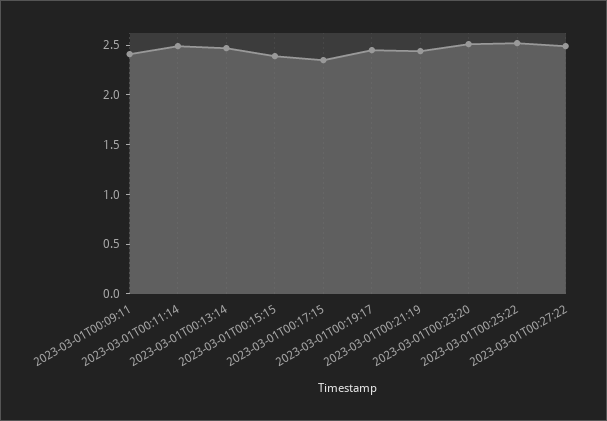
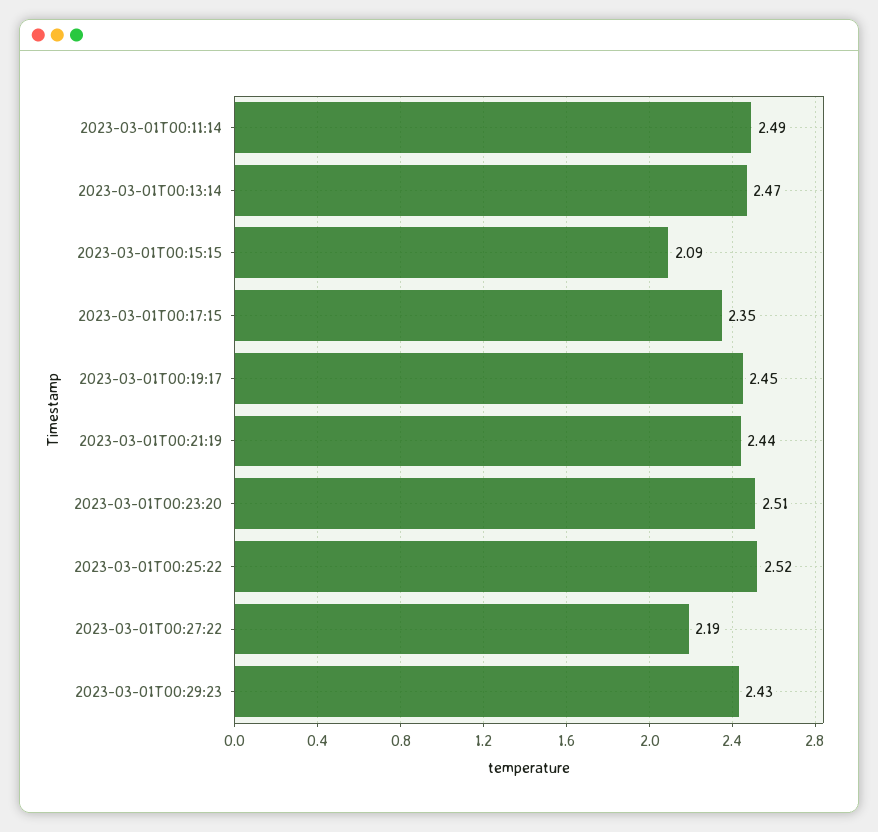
2023-03-01T00:09:11: 2.4 -> none
2023-03-01T00:15:15: 2.4 -> 2.09
2023-03-01T00:27:22: 2.5 -> 2.19
2023-03-01T00:29:23: none -> 2.43

